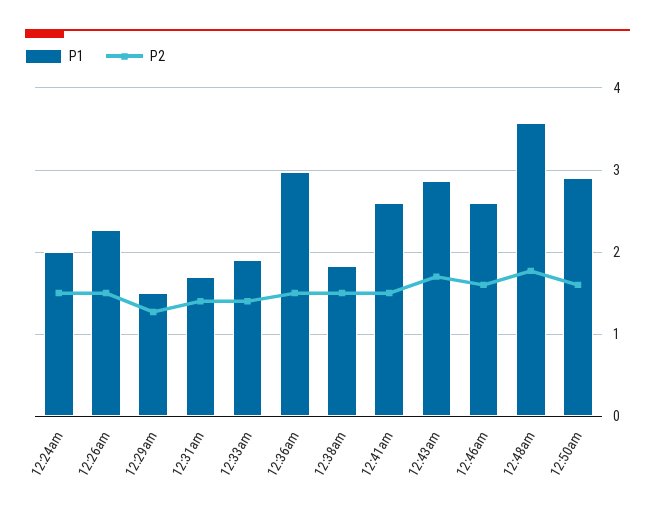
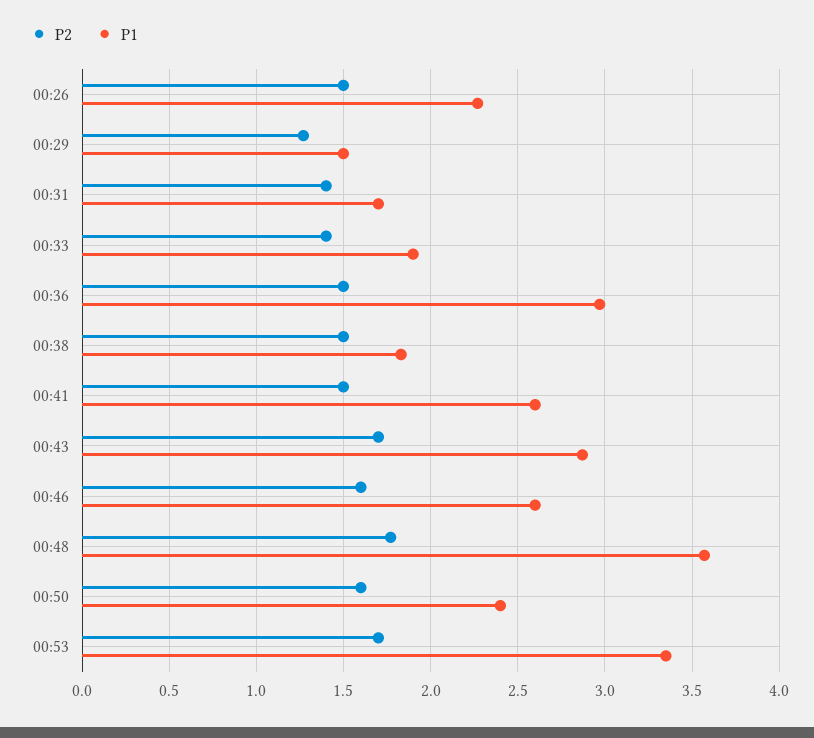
P1, 12:24am: 2 -> none
P2, 12:24am: 1.5 -> none
P1, 12:50am: 2.9 -> 2.4
P2, 00:53: none -> 1.7
P1, 00:53: none -> 3.35

